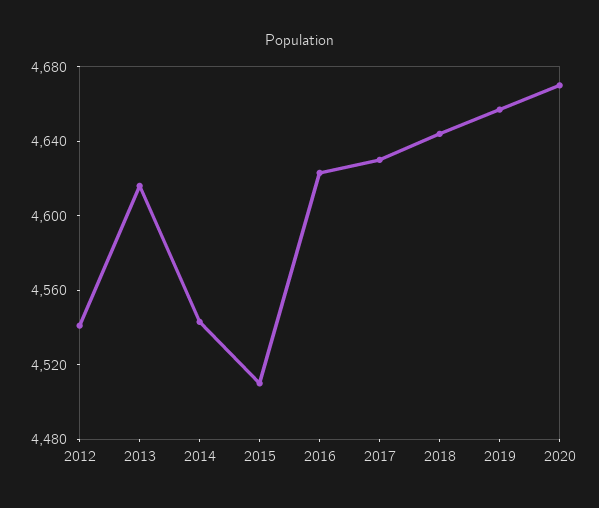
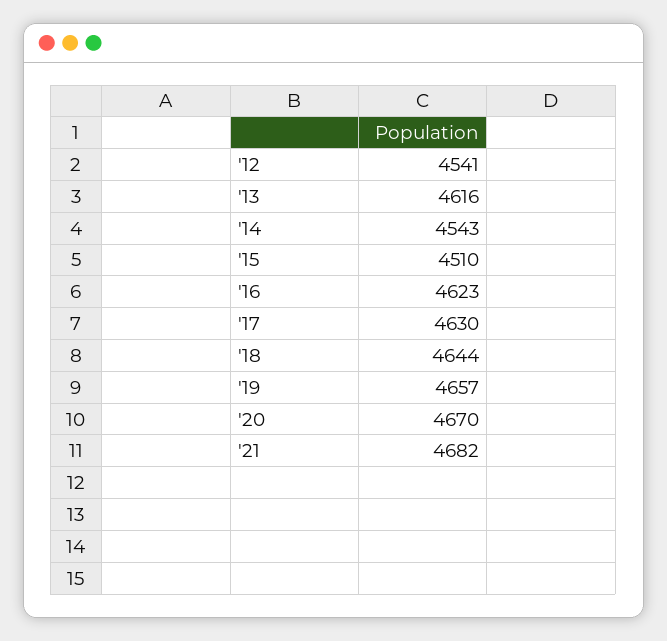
'21: none -> 4682

